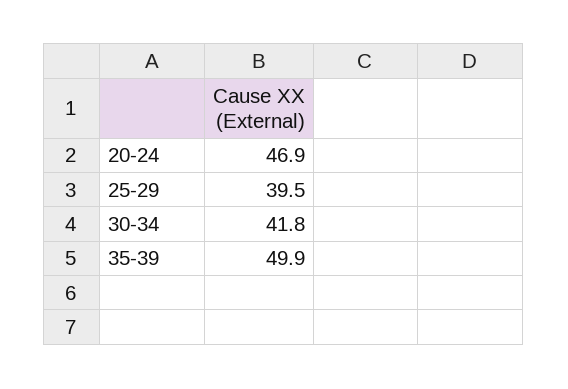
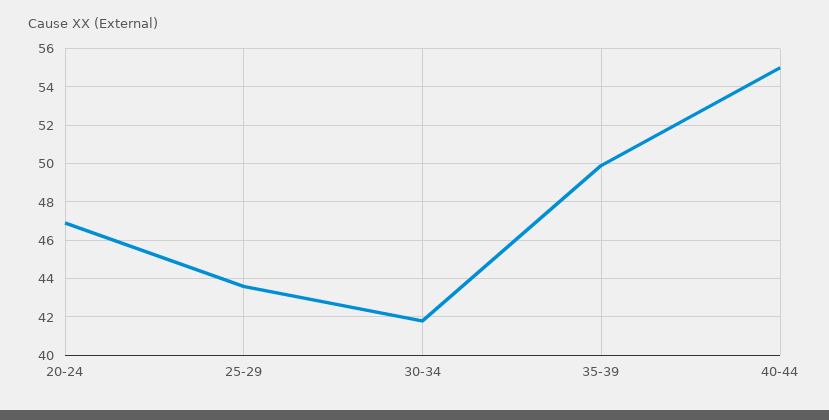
25-29: 39.5 -> 43.5
40-44: none -> 55

